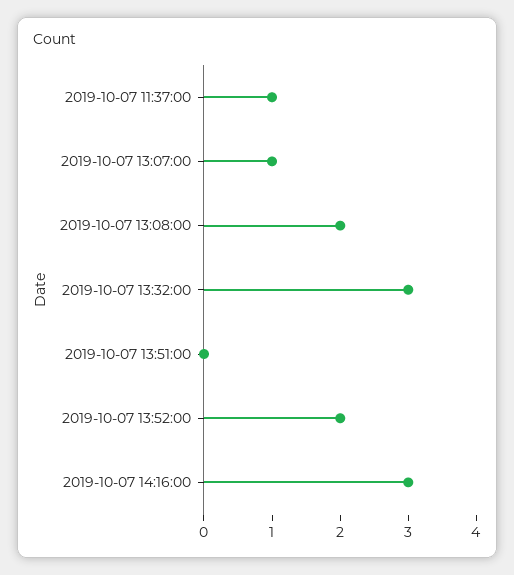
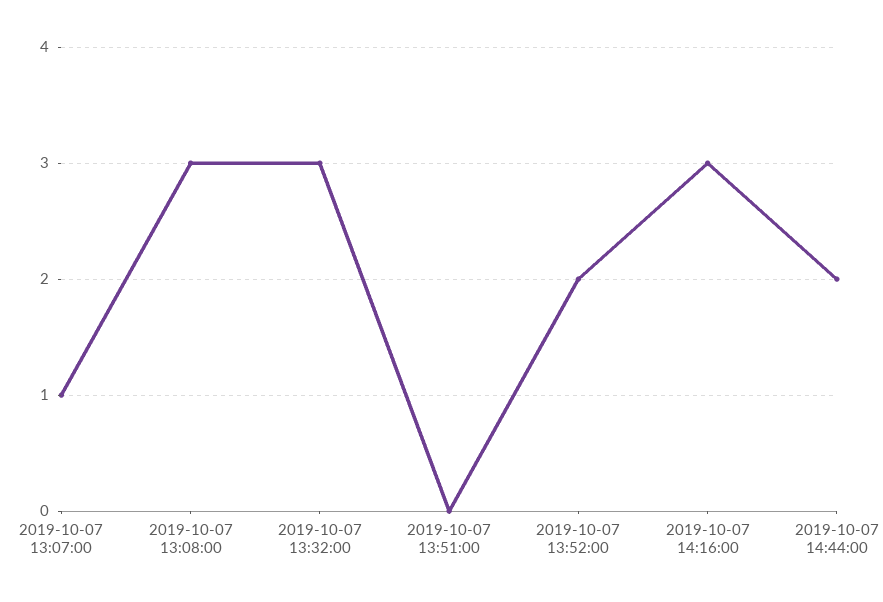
2019-10-07 11:37:00: 1 -> none
2019-10-07 13:08:00: 2 -> 3
2019-10-07 14:44:00: none -> 2

